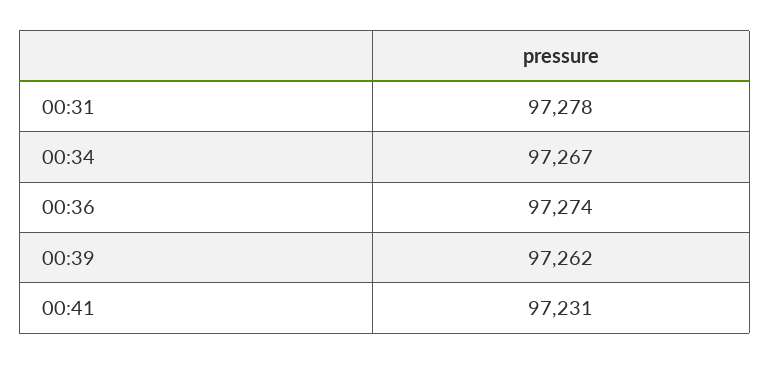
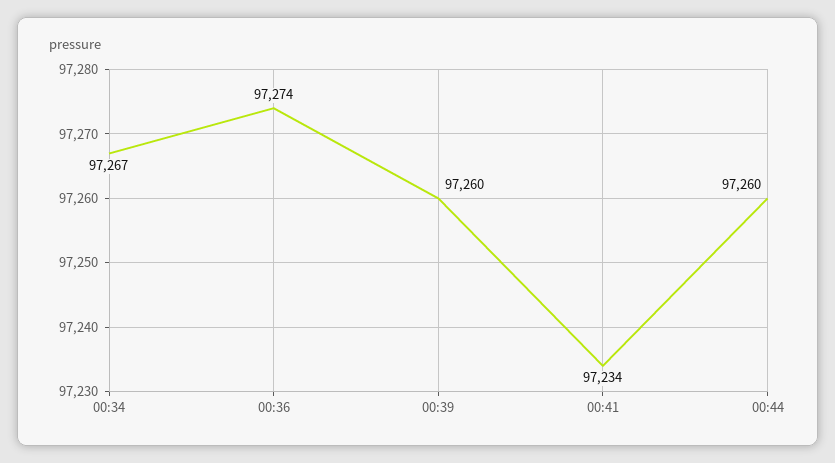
00:31: 97278 -> none
00:39: 97262 -> 97260
00:41: 97231 -> 97234
00:44: none -> 97260

